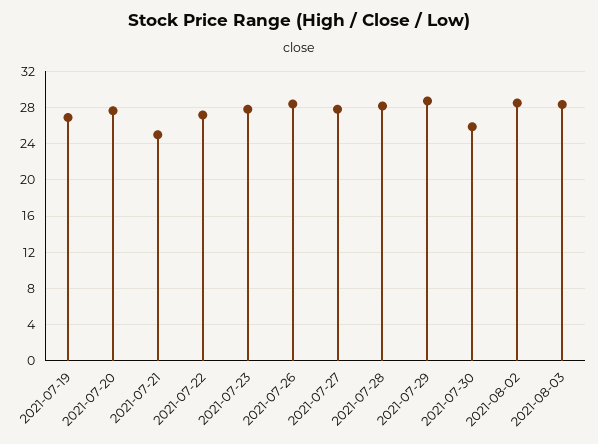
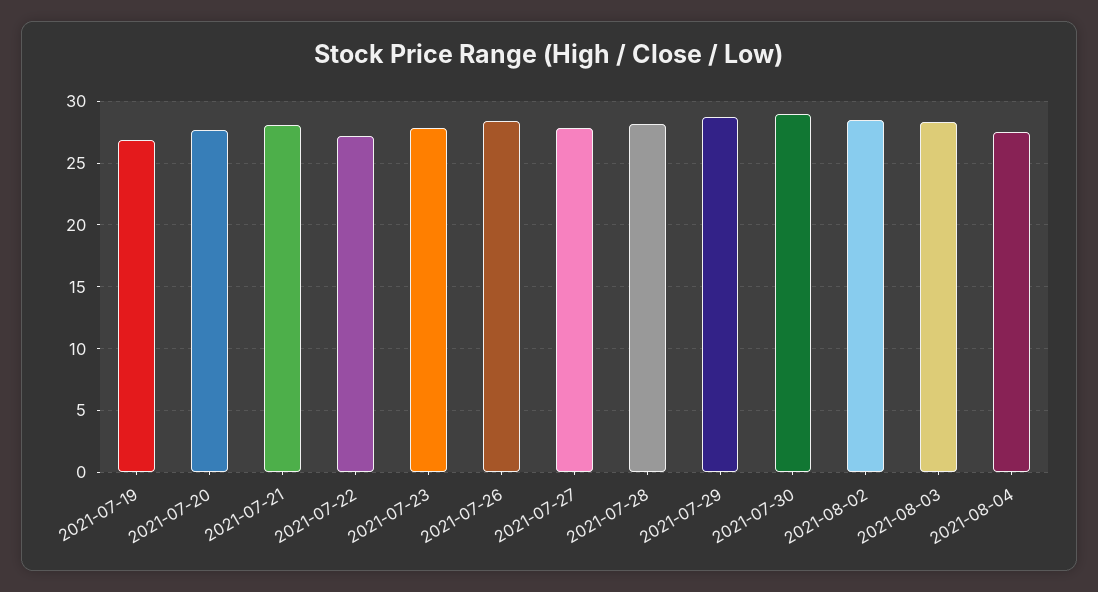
2021-07-21: 25 -> 28
2021-07-30: 26 -> 29
2021-08-04: none -> 27.5

